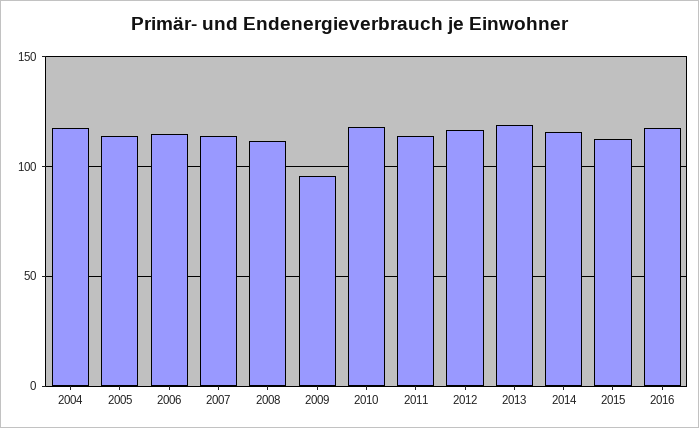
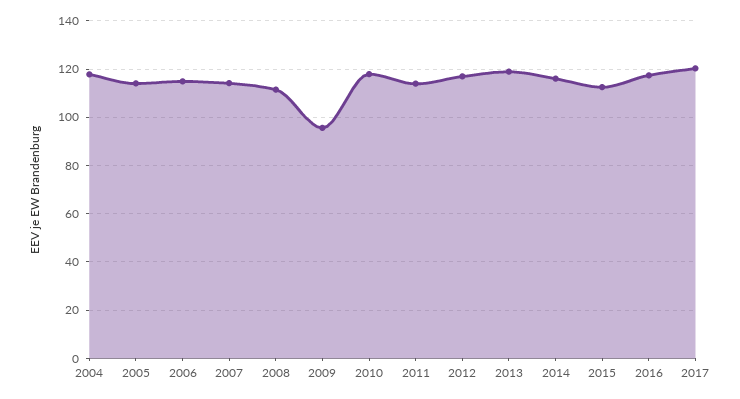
2017: none -> 120

